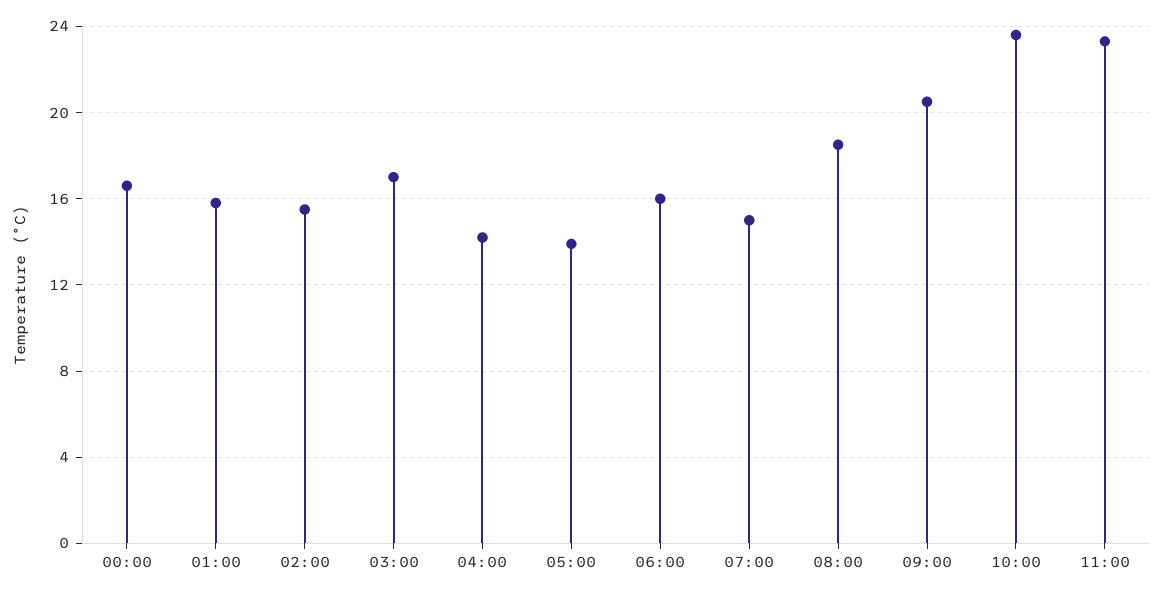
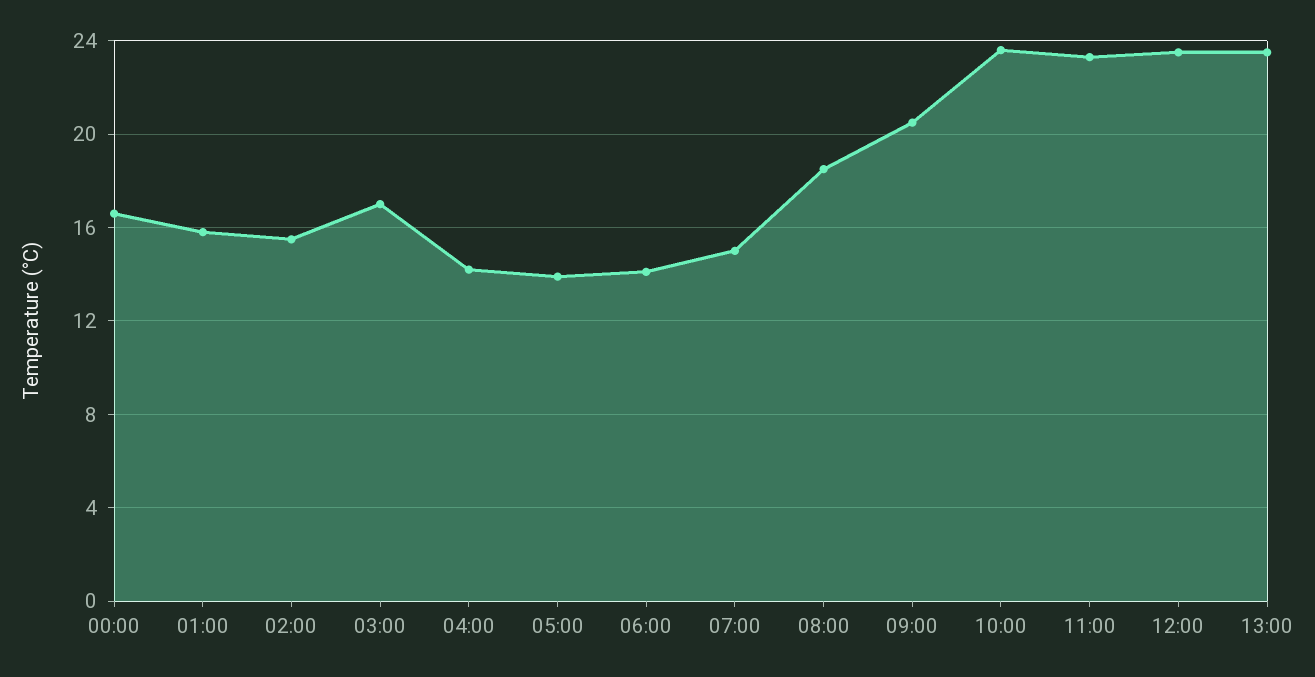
06:00: 16 -> 14
12:00: none -> 23.5
13:00: none -> 23.5

